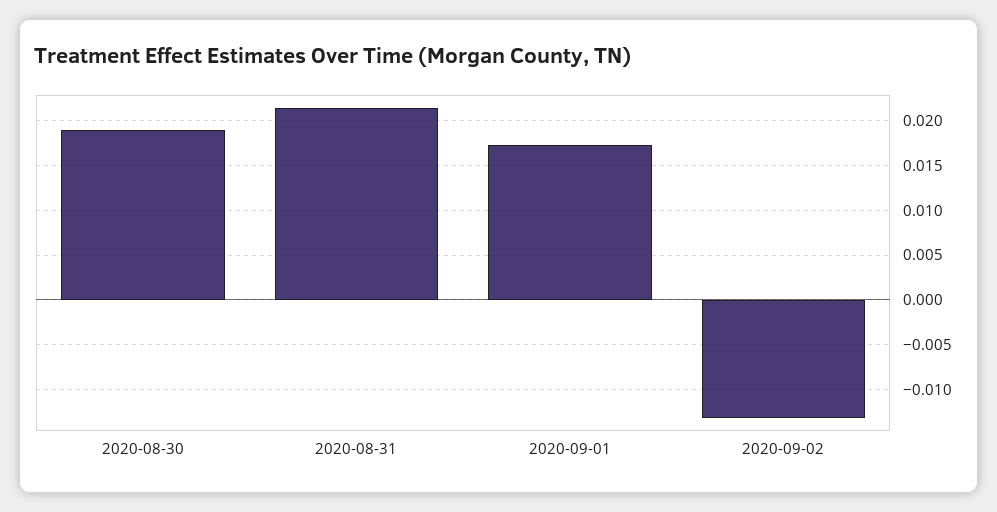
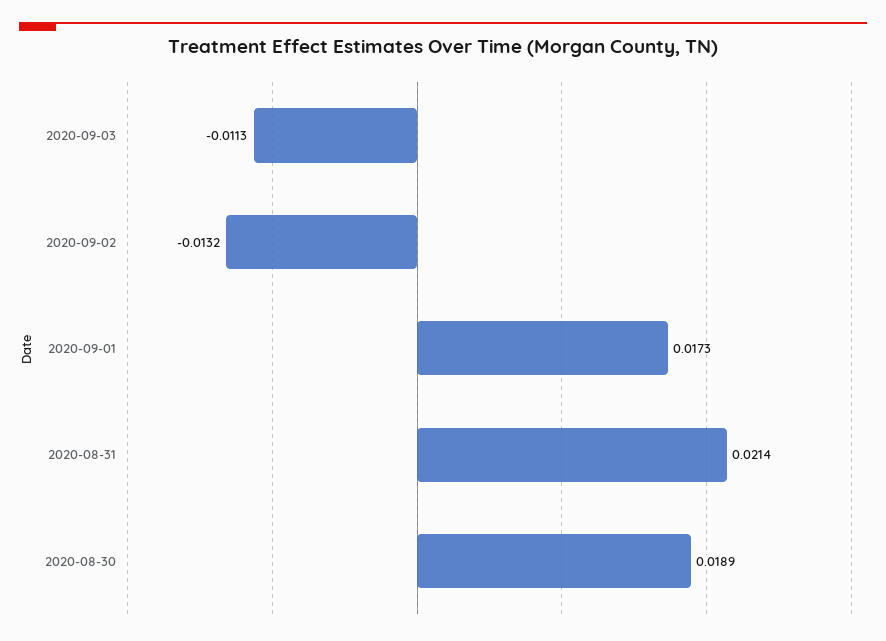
2020-09-03: none -> -0.0113

